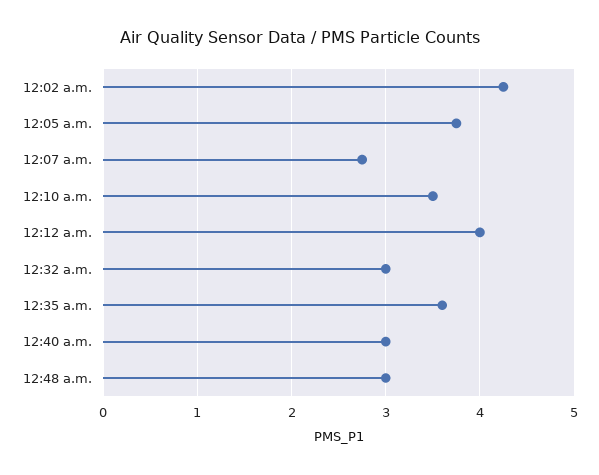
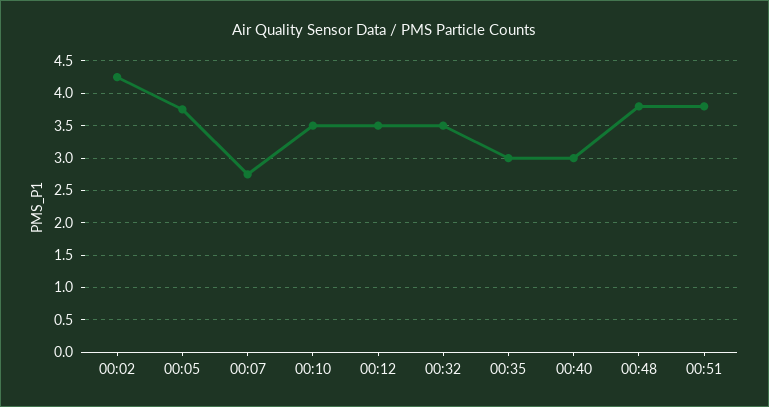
12:12 a.m.: 4 -> 3.5
12:32 a.m.: 3 -> 3.5
12:35 a.m.: 3.6 -> 3
12:48 a.m.: 3 -> 3.8
00:51: none -> 3.8

